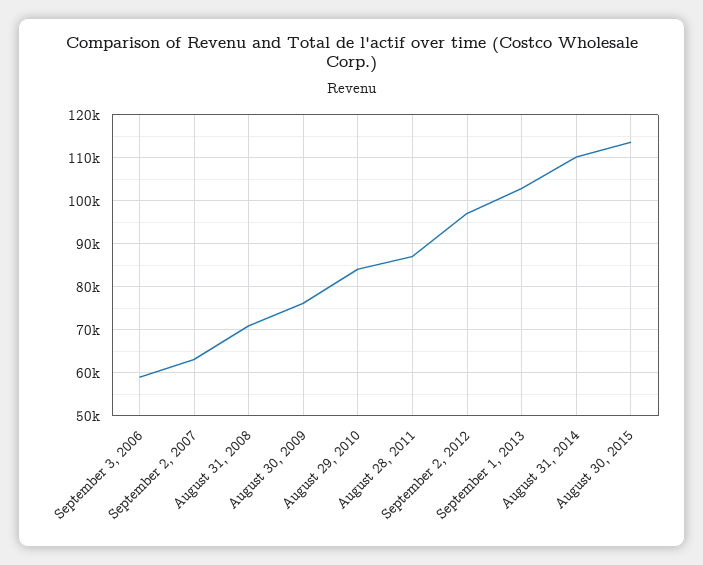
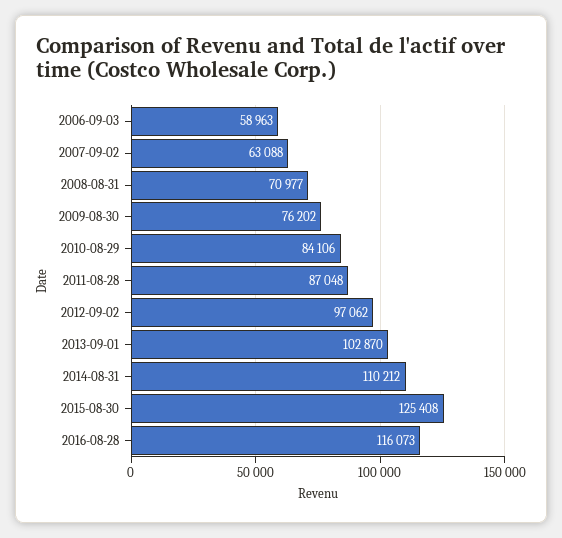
August 30, 2015: 114000 -> 125408
2016-08-28: none -> 116073

